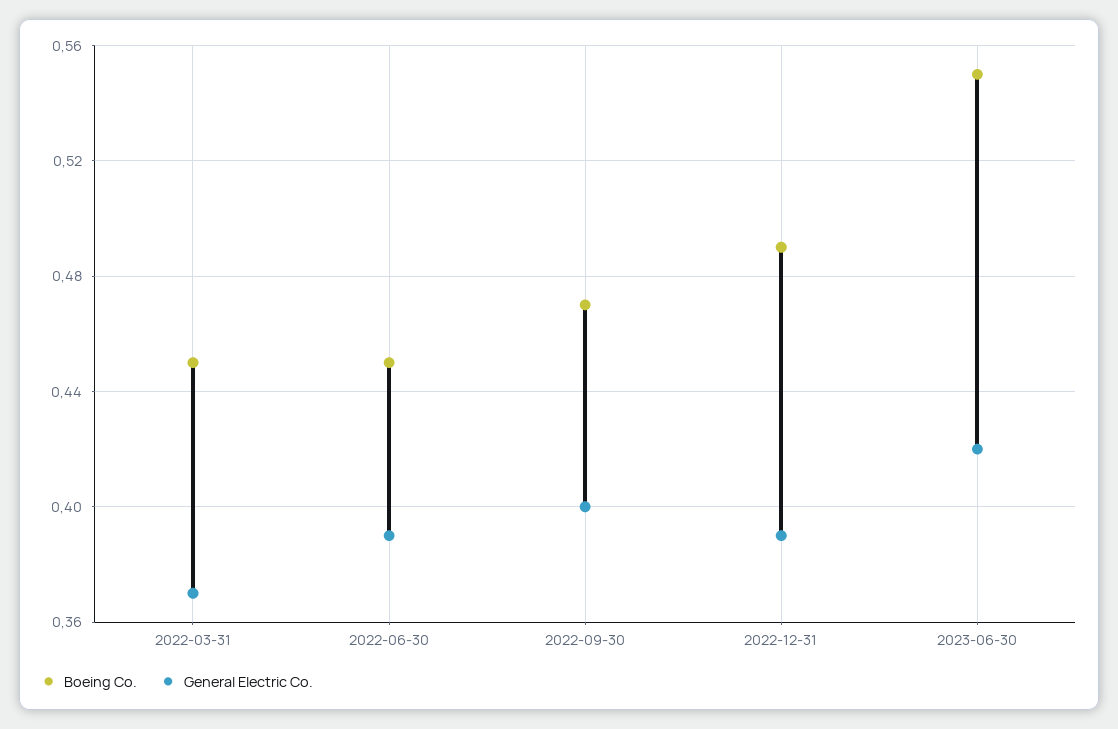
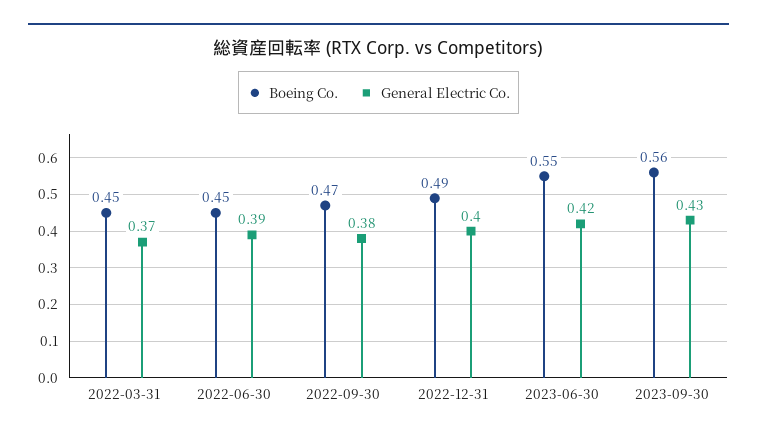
General Electric Co., 2022-09-30: 0.4 -> 0.38
General Electric Co., 2022-12-31: 0.39 -> 0.4
Boeing Co., 2023-09-30: none -> 0.56
General Electric Co., 2023-09-30: none -> 0.43

